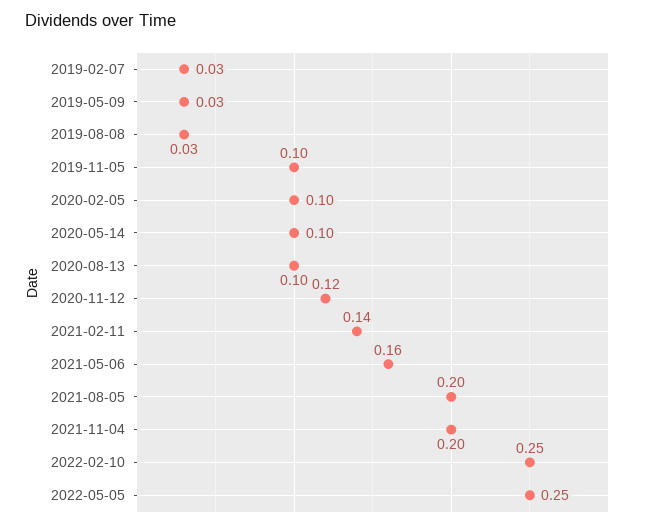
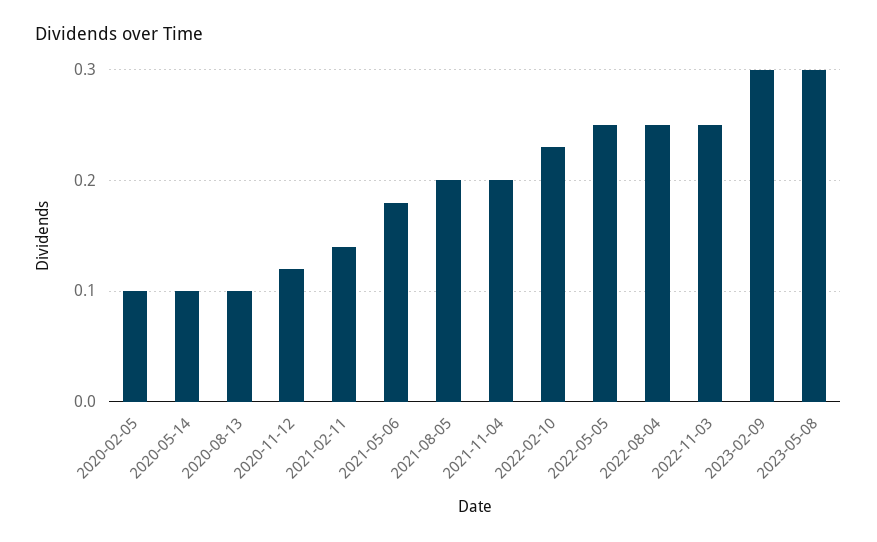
2019-02-07: 0.03 -> none
2019-05-09: 0.03 -> none
2019-08-08: 0.03 -> none
2019-11-05: 0.1 -> none
2021-05-06: 0.16 -> 0.18
2022-02-10: 0.25 -> 0.23
2022-08-04: none -> 0.25
2022-11-03: none -> 0.25
2023-02-09: none -> 0.3
2023-05-08: none -> 0.3

